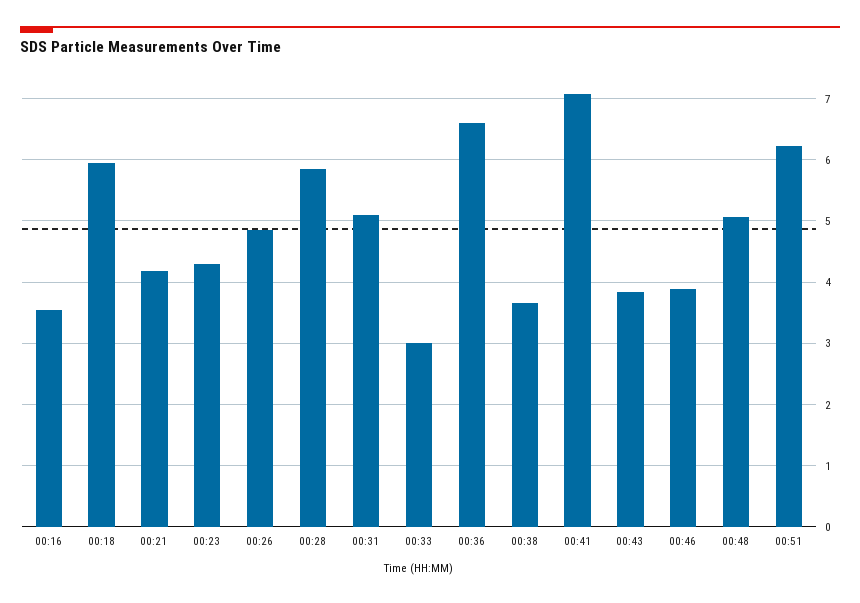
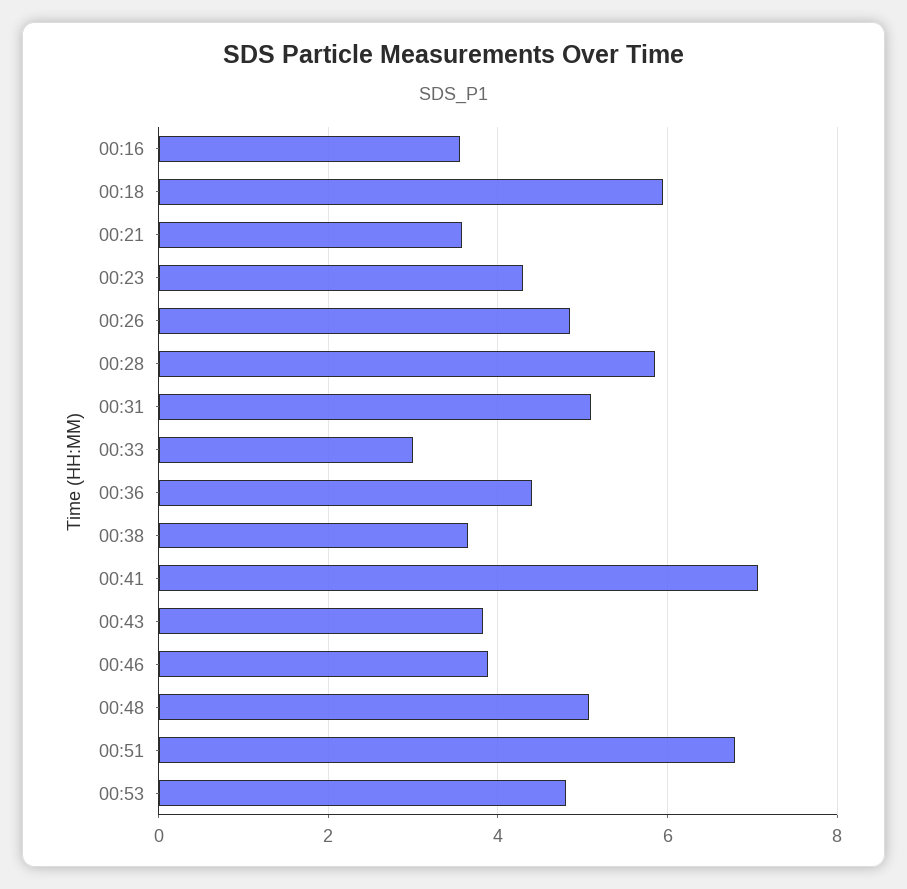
00:21: 4.2 -> 3.6
00:36: 6.6 -> 4.4
00:51: 6.2 -> 6.8
00:53: none -> 4.8

